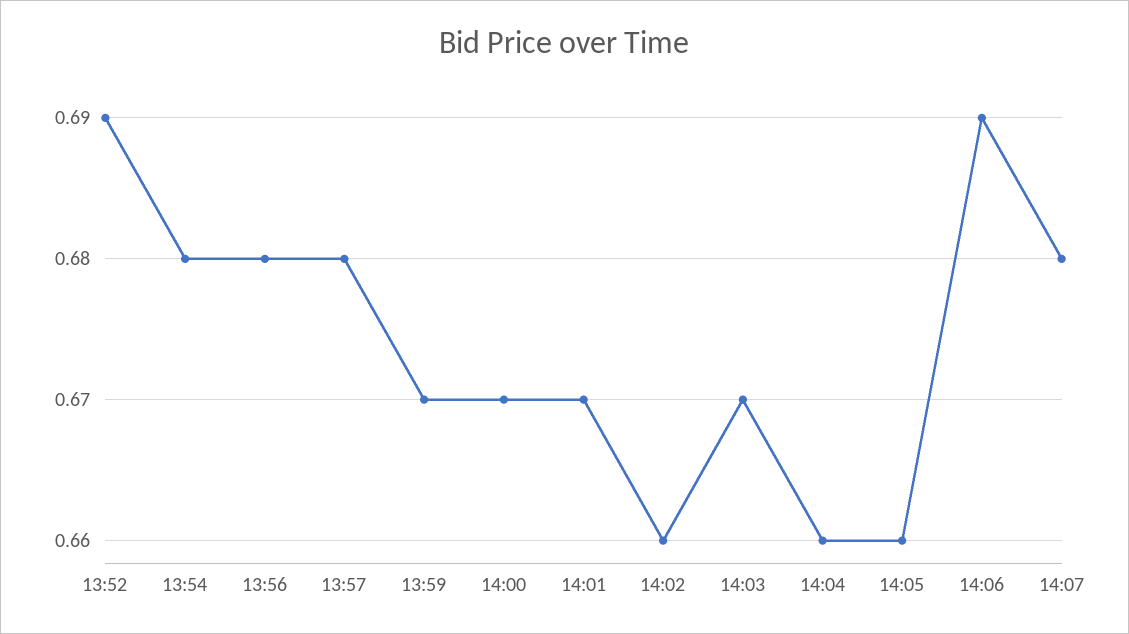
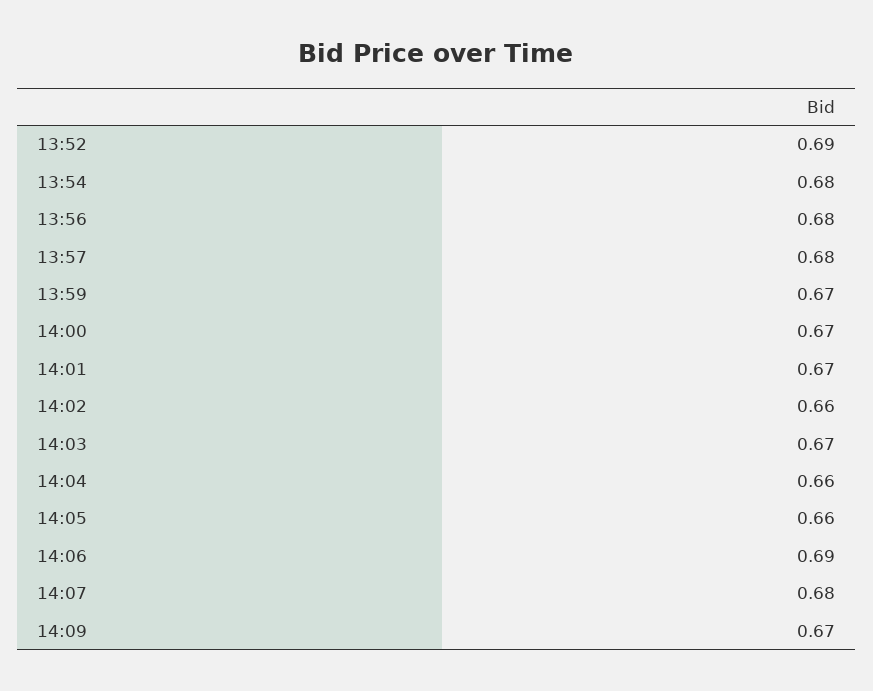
14:09: none -> 0.67

